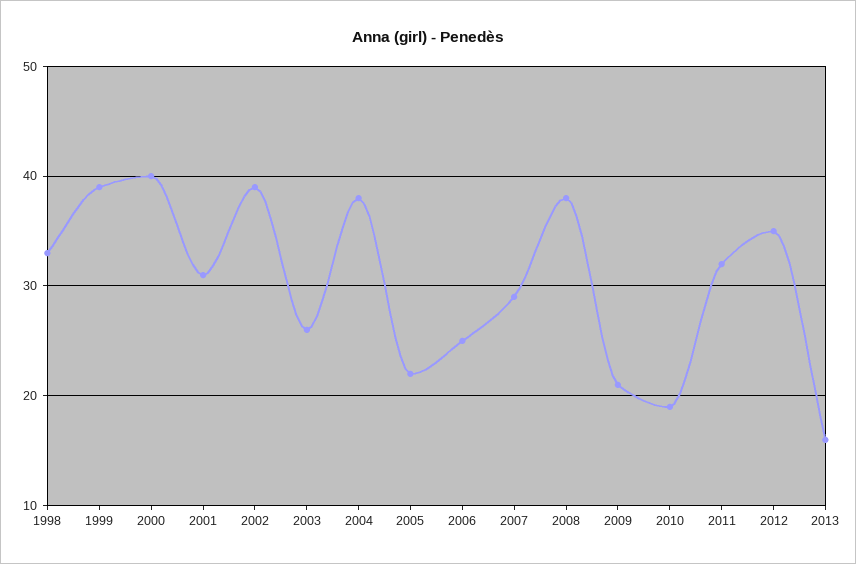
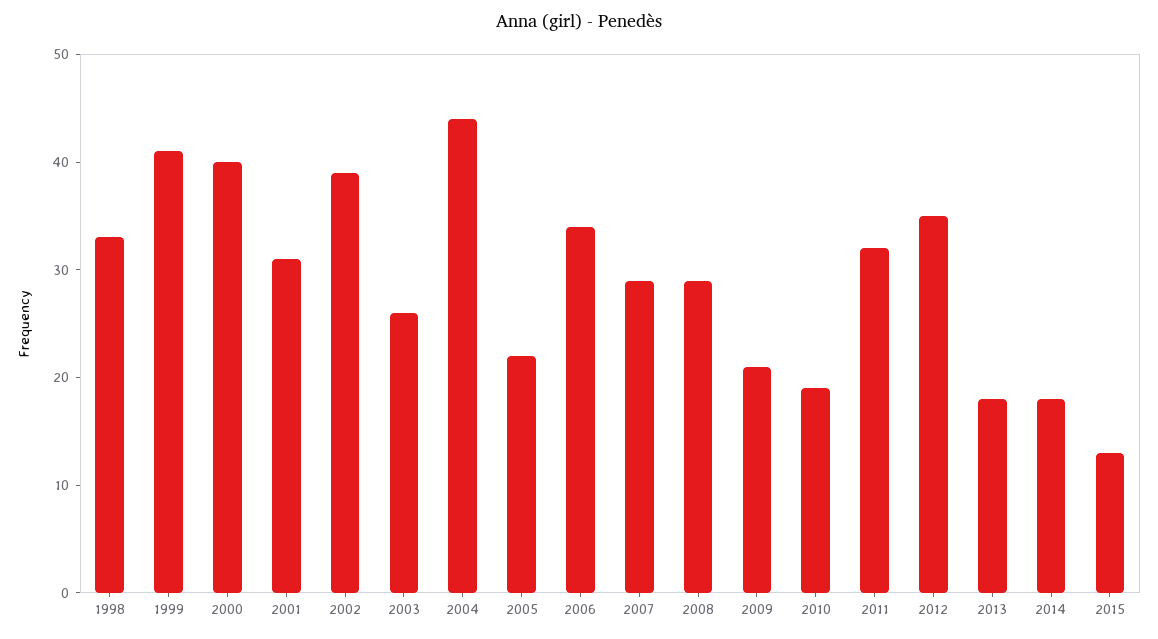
1999: 39 -> 41
2004: 38 -> 44
2006: 25 -> 34
2008: 38 -> 29
2013: 16 -> 18
2014: none -> 18
2015: none -> 13

